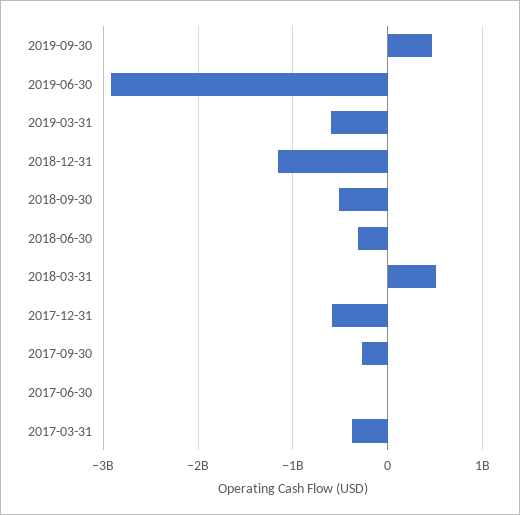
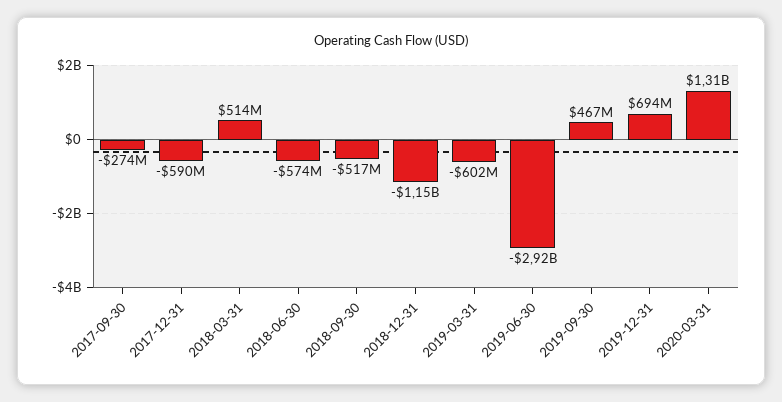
2018-06-30: -300000000 -> -574000000
2017-06-30: 0 -> none
2017-03-31: -400000000 -> none
2019-12-31: none -> 694000000
2020-03-31: none -> 1310000000

